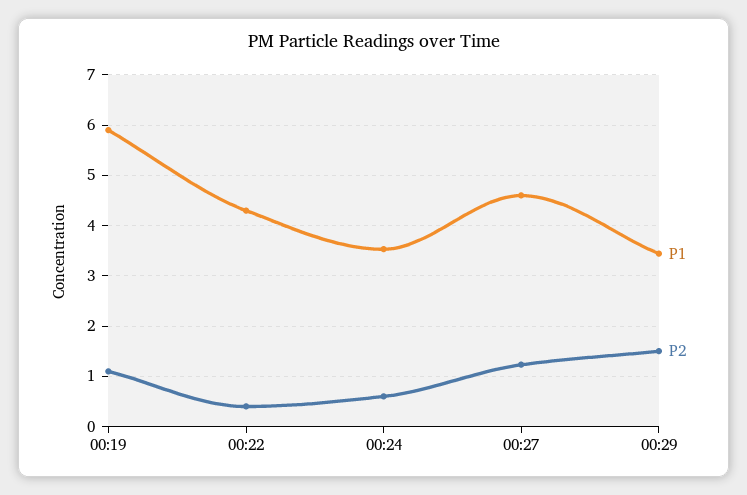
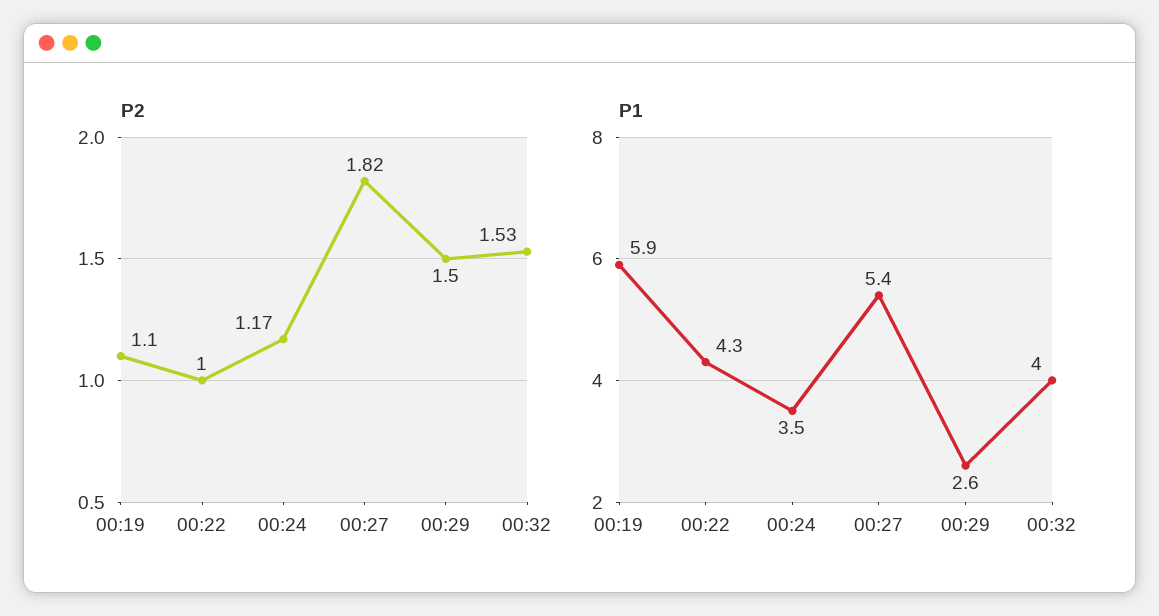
P2, 00:22: 0.4 -> 1
P2, 00:24: 0.6 -> 1.17
P1, 00:27: 4.6 -> 5.4
P2, 00:27: 1.2 -> 1.82
P1, 00:29: 3.4 -> 2.6
P2, 00:32: none -> 1.53
P1, 00:32: none -> 4

